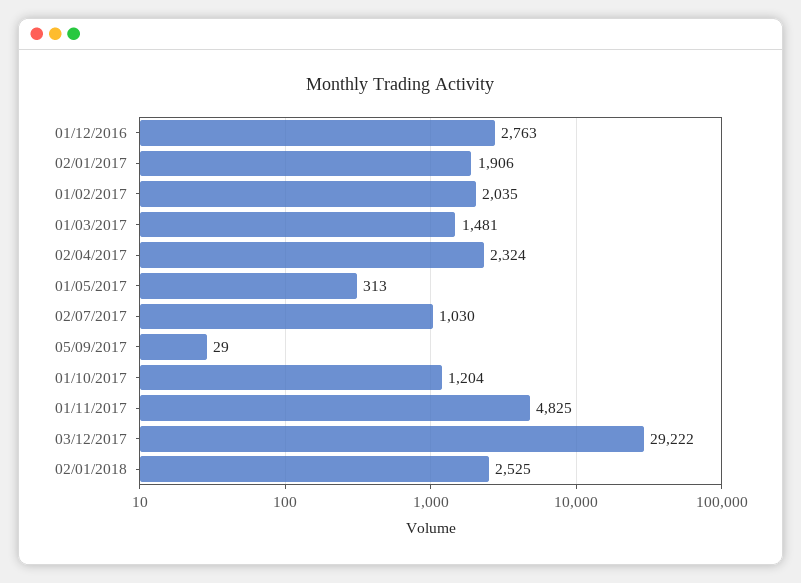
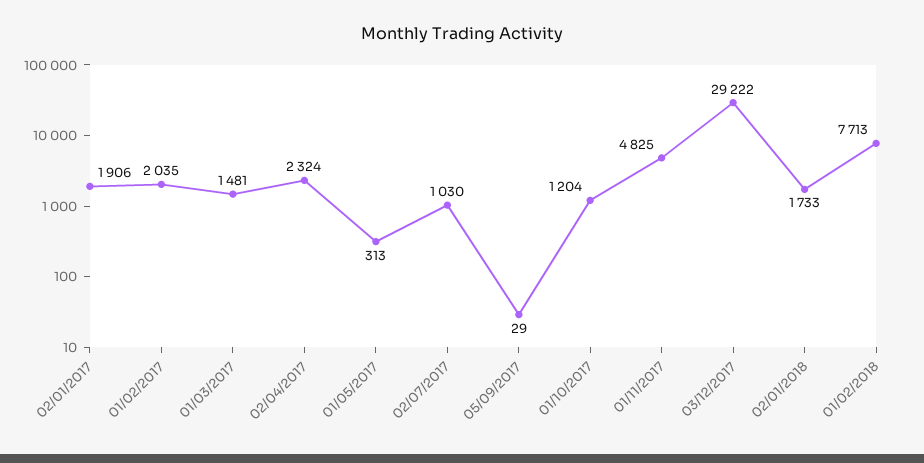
01/12/2016: 2763 -> none
02/01/2018: 2525 -> 1733
01/02/2018: none -> 7713

